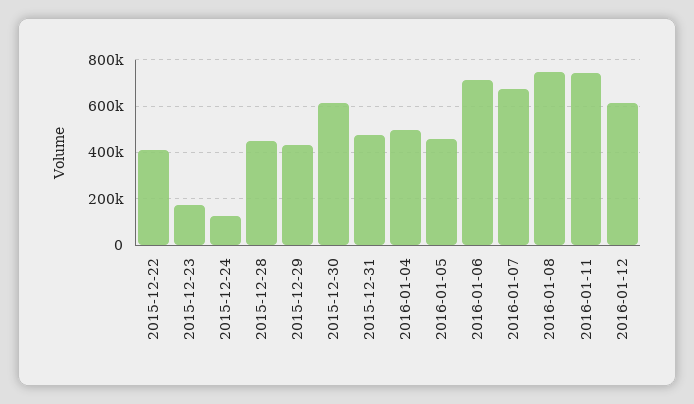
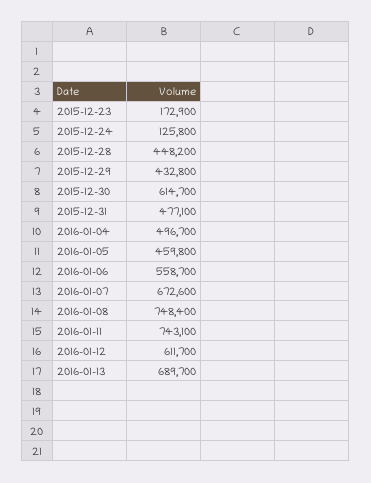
2015-12-22: 400000 -> none
2016-01-06: 700000 -> 558700
2016-01-13: none -> 689700

